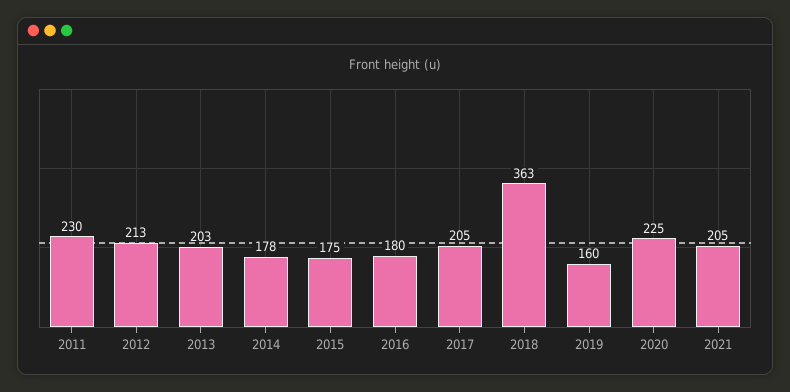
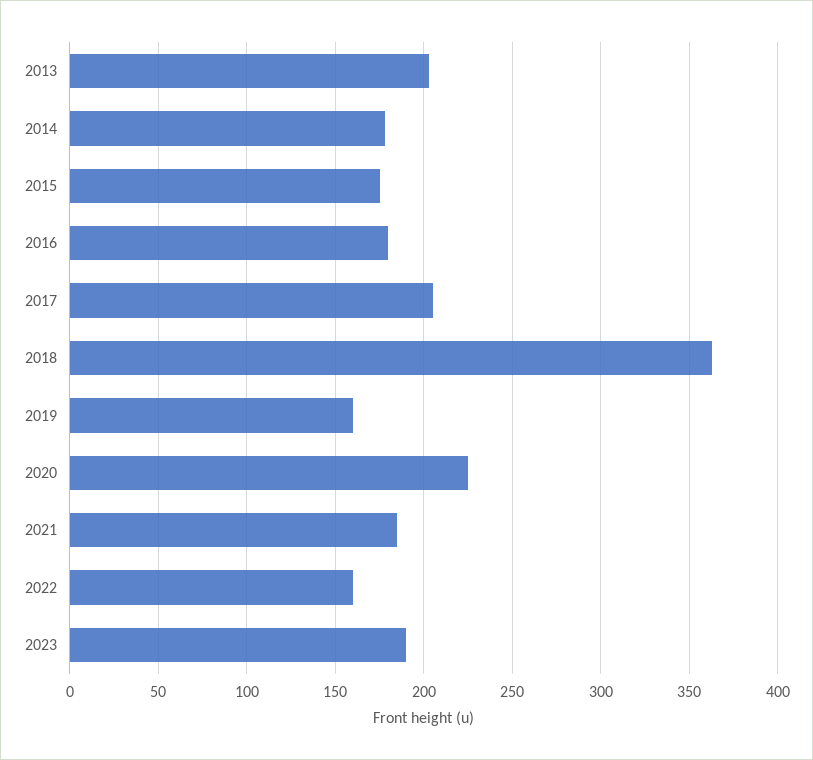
2011: 230 -> none
2012: 213 -> none
2021: 205 -> 185
2022: none -> 160
2023: none -> 190

